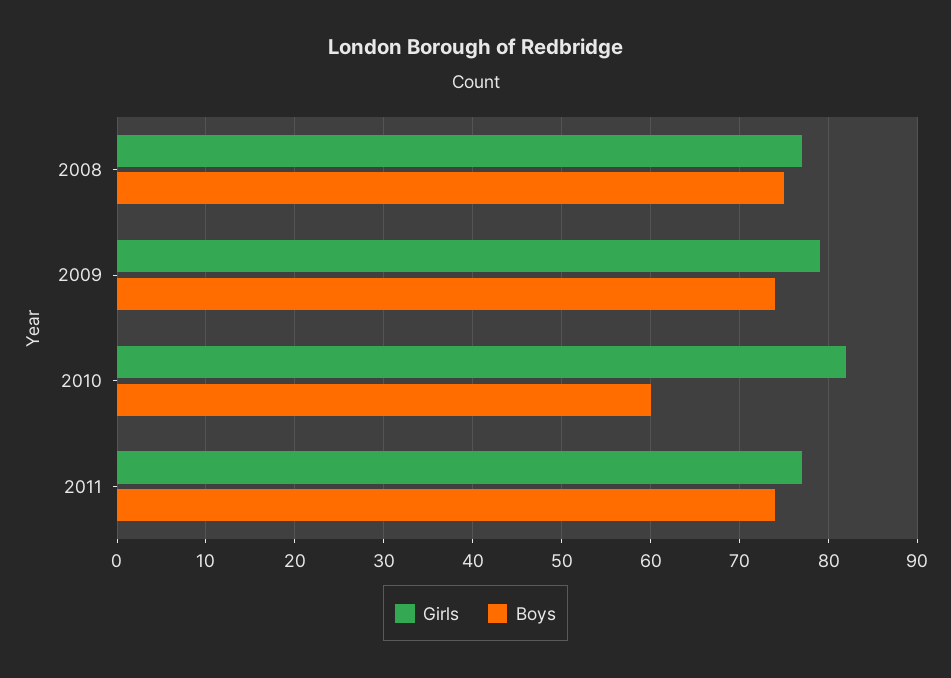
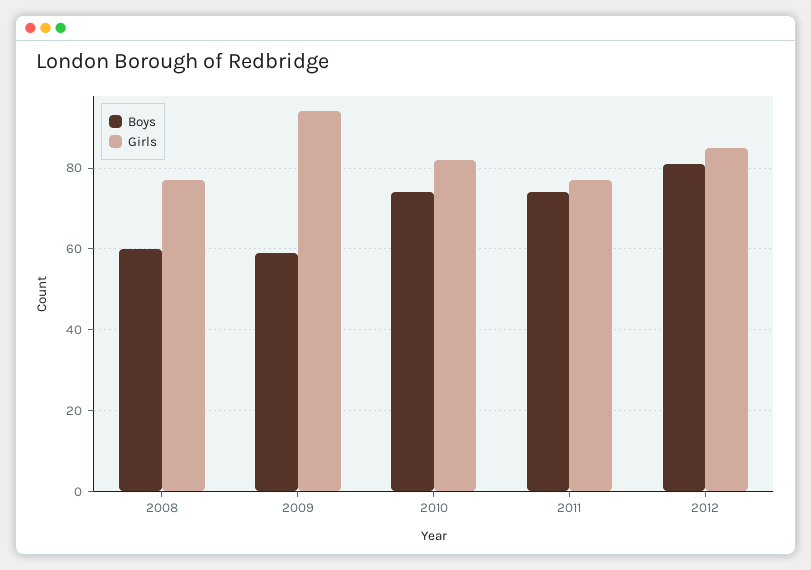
Boys, 2008: 75 -> 60
Girls, 2009: 79 -> 95
Boys, 2009: 74 -> 60
Boys, 2010: 60 -> 75
Boys, 2012: none -> 80
Girls, 2012: none -> 85

